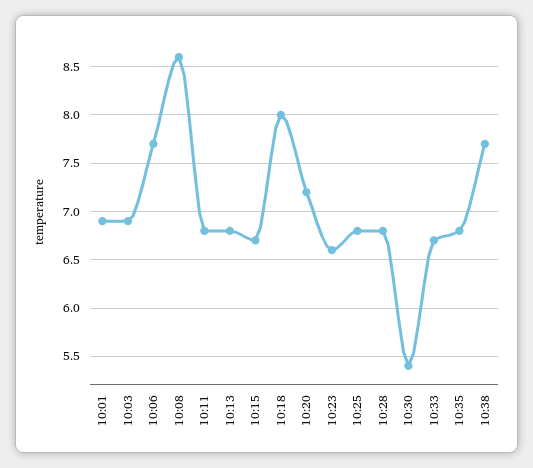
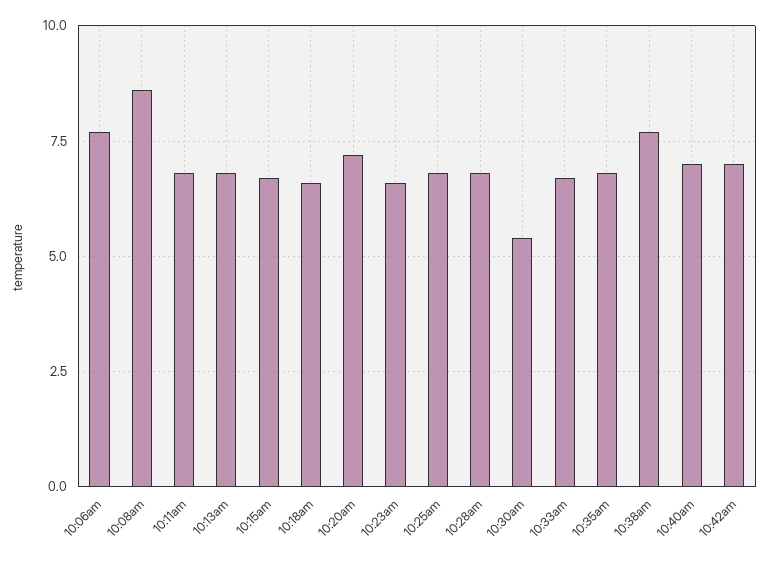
10:01: 6.9 -> none
10:03: 6.9 -> none
10:18: 8 -> 6.5
10:40am: none -> 7
10:42am: none -> 7

